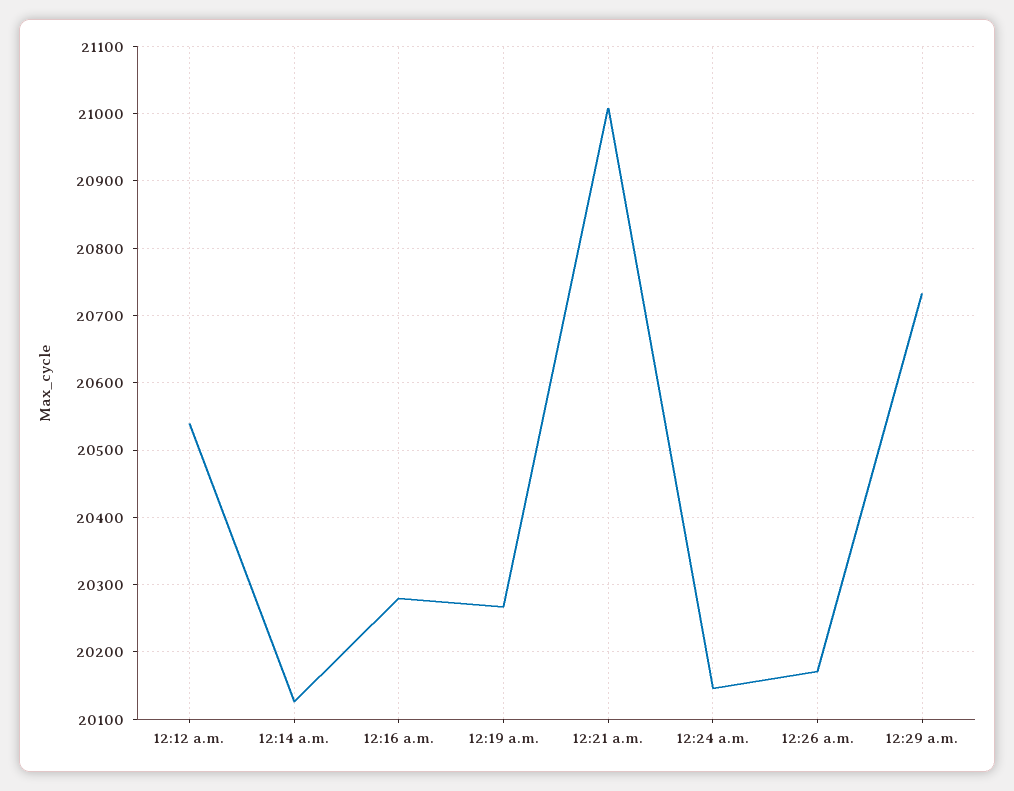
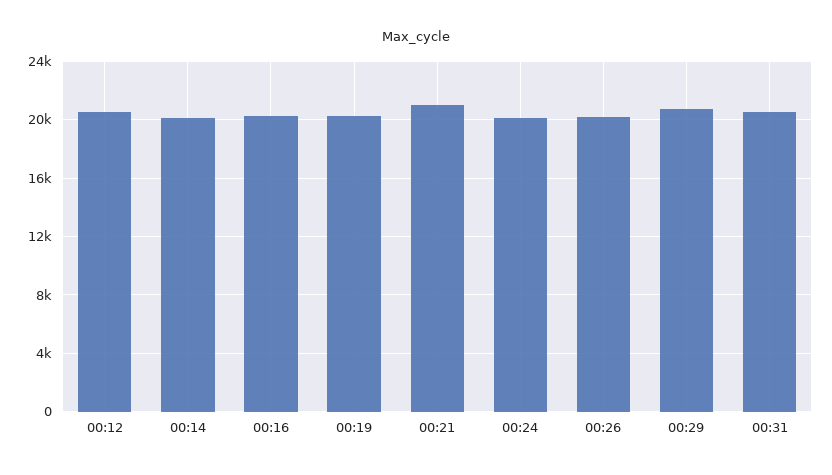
00:31: none -> 20500

